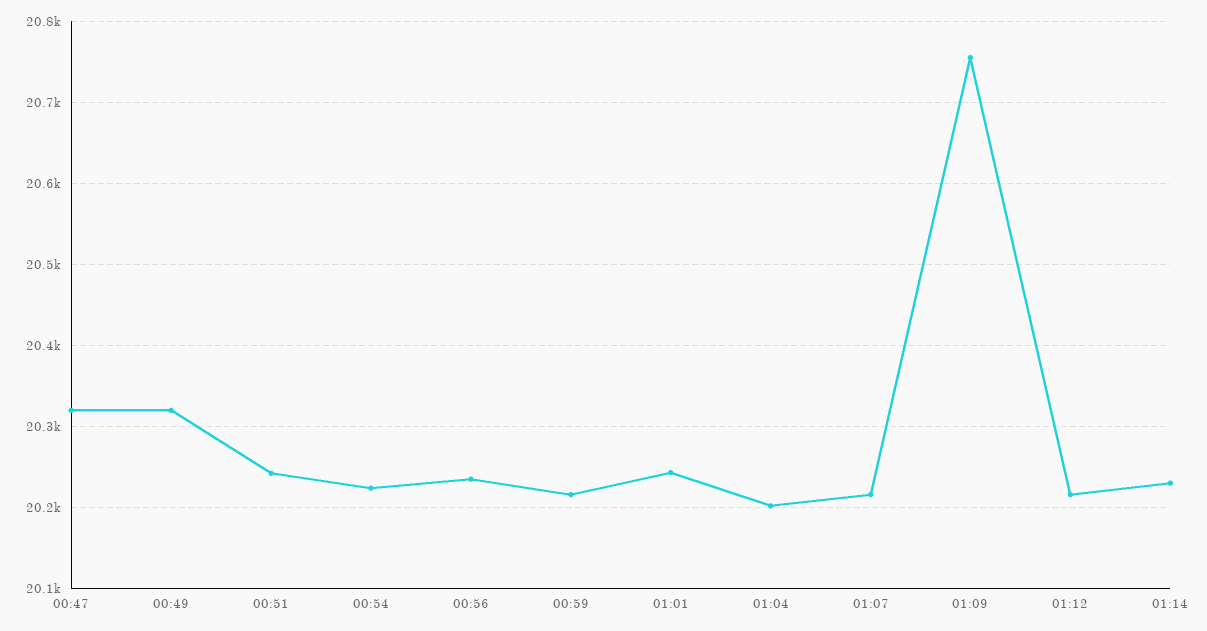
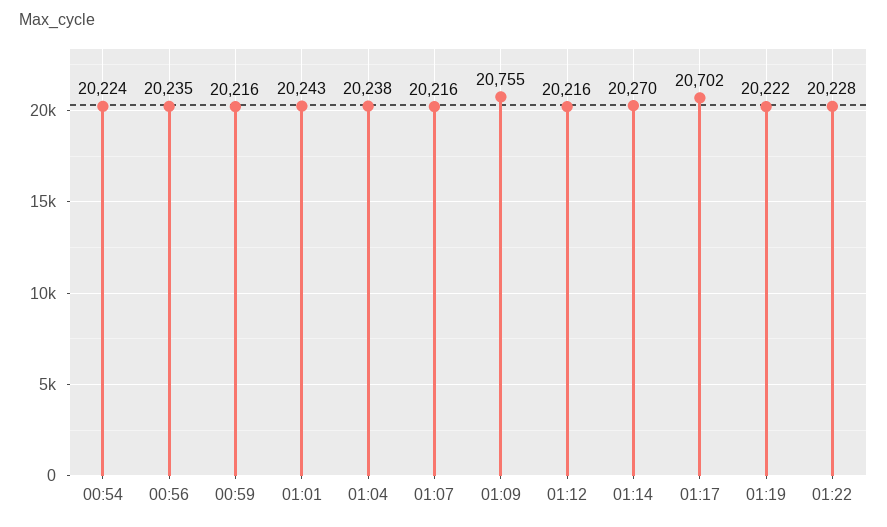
00:47: 20320 -> none
00:49: 20320 -> none
00:51: 20240 -> none
01:04: 20200 -> 20238
01:14: 20230 -> 20270
01:17: none -> 20702
01:19: none -> 20222
01:22: none -> 20228

